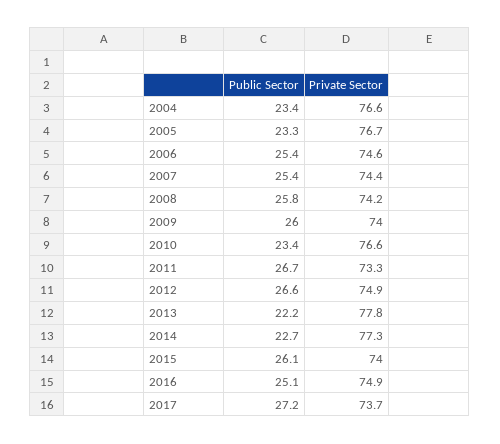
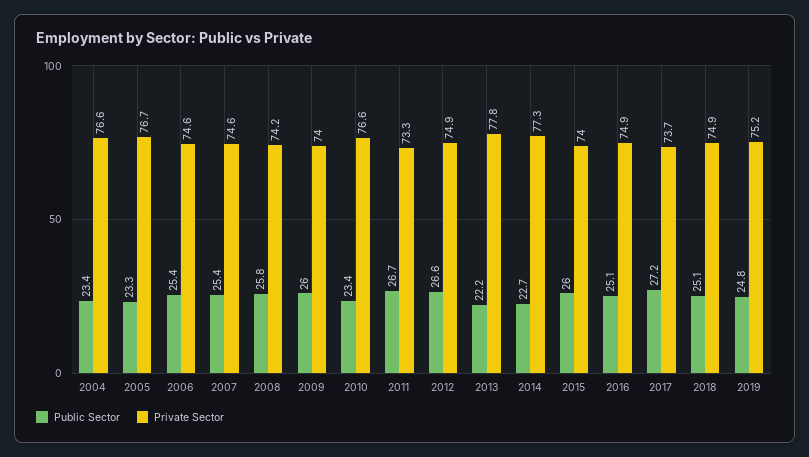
Private Sector, 2007: 74.4 -> 74.6
Public Sector, 2015: 26.1 -> 26
Public Sector, 2018: none -> 25.1
Private Sector, 2018: none -> 74.9
Public Sector, 2019: none -> 24.8
Private Sector, 2019: none -> 75.2

